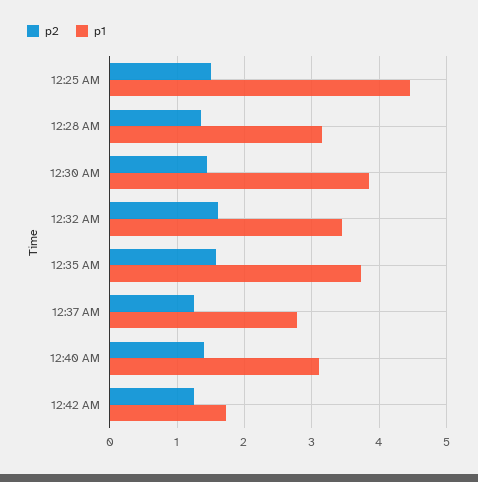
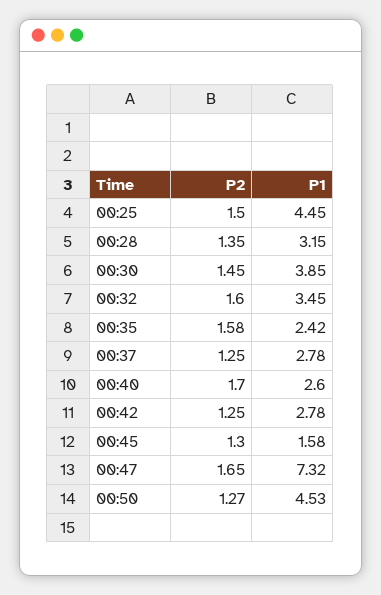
p1, 12:35 AM: 3.7 -> 2.42
p2, 12:40 AM: 1.4 -> 1.7
p1, 12:40 AM: 3.1 -> 2.6
p1, 12:42 AM: 1.7 -> 2.78
p2, 00:45: none -> 1.3
p1, 00:45: none -> 1.58
p2, 00:47: none -> 1.65
p1, 00:47: none -> 7.32
p2, 00:50: none -> 1.27
p1, 00:50: none -> 4.53

